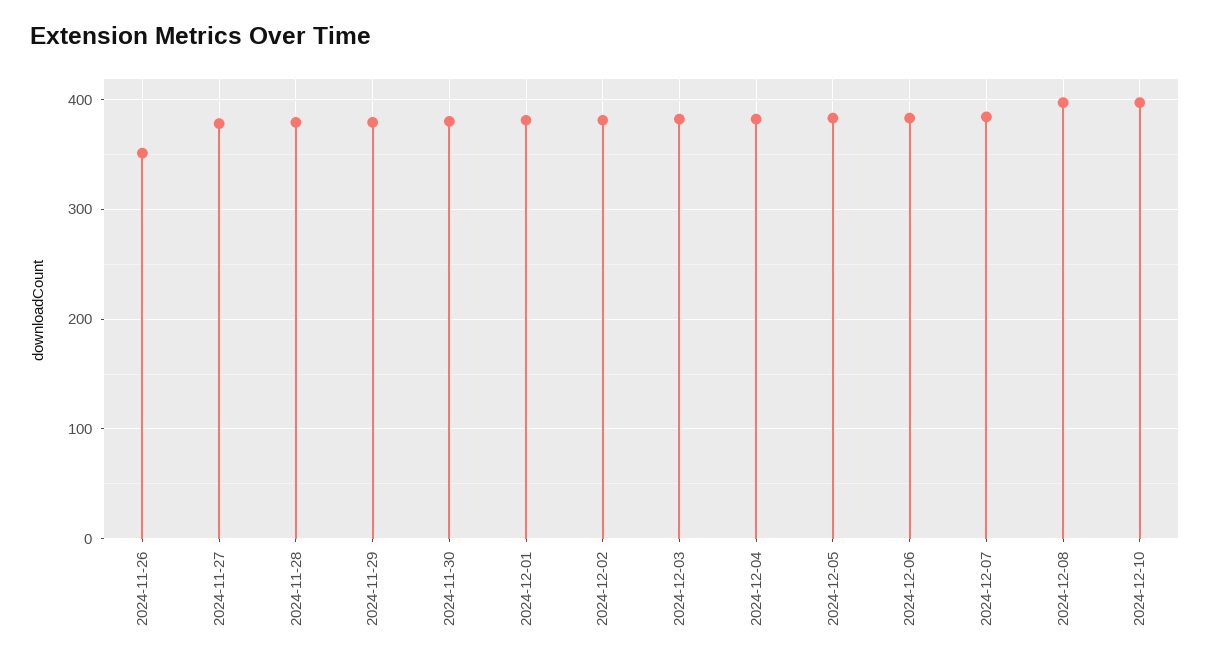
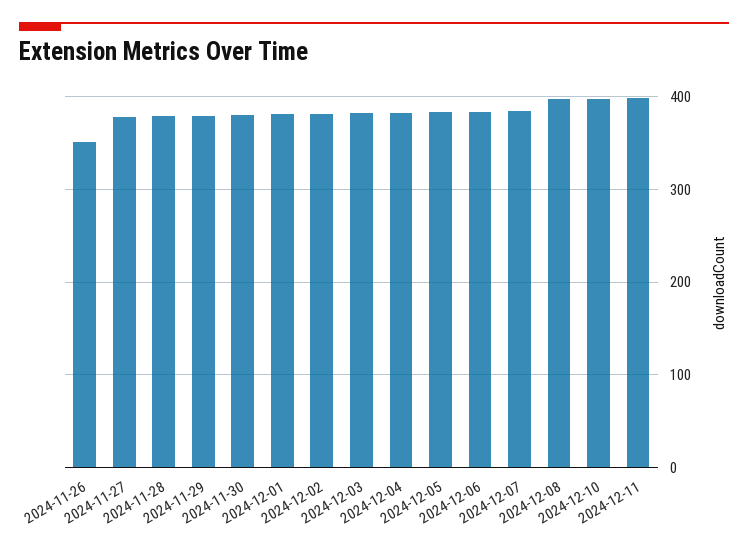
2024-12-11: none -> 400

